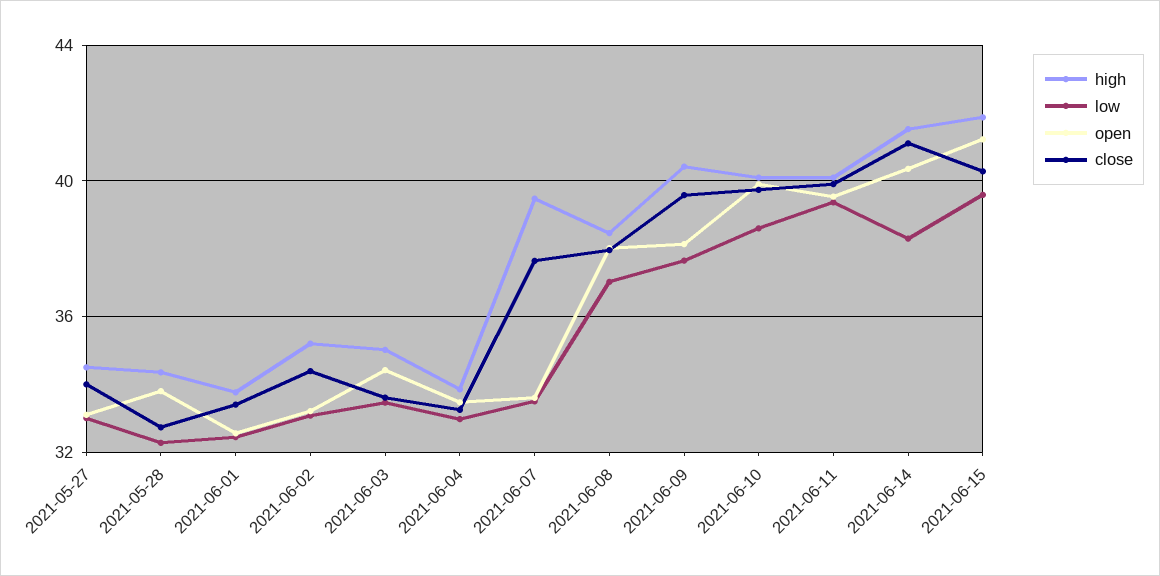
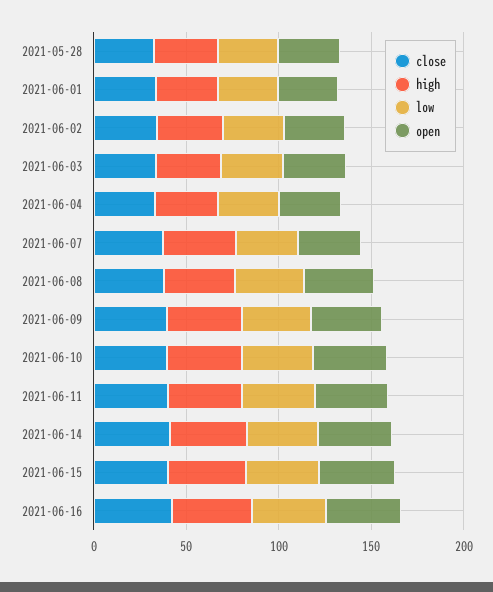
high, 2021-05-27: 34.5 -> none
low, 2021-05-27: 33 -> none
open, 2021-05-27: 33 -> none
close, 2021-05-27: 34 -> none
close, 2021-06-16: none -> 40
high, 2021-06-16: none -> 40
low, 2021-06-16: none -> 40
open, 2021-06-16: none -> 40

